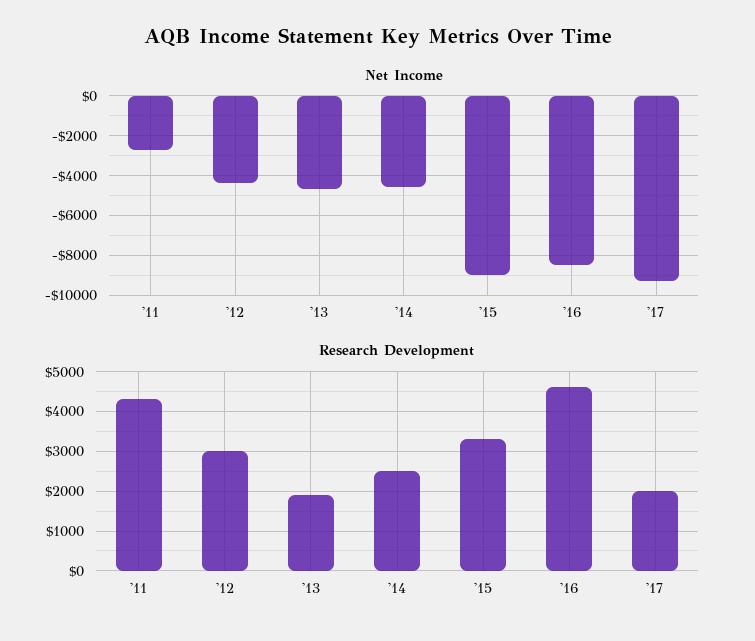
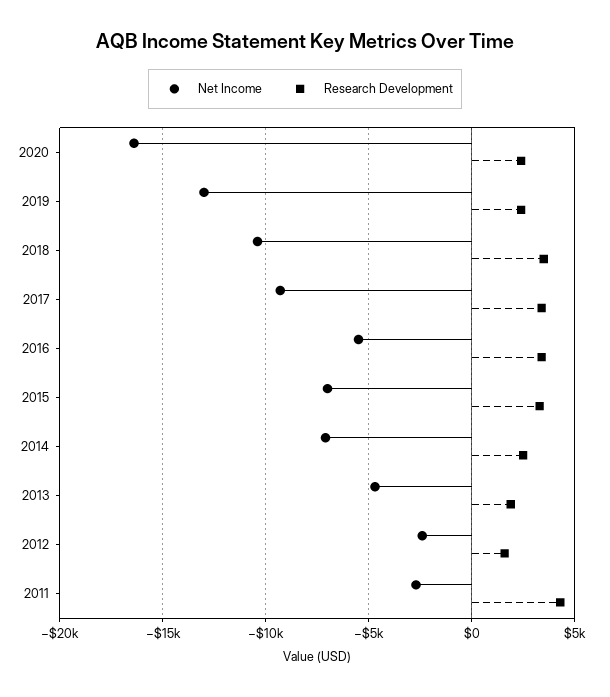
Net Income, '12: -4500 -> -2500
Net Income, '14: -4500 -> -7000
Net Income, '15: -9000 -> -7000
Net Income, '16: -8500 -> -5500
Research Development, '12: 3000 -> 1500
Research Development, '16: 4600 -> 3500
Research Development, '17: 2000 -> 3500
Net Income, 2020: none -> -16500
Research Development, 2020: none -> 2500
Net Income, 2019: none -> -13000
Research Development, 2019: none -> 2500
Net Income, 2018: none -> -10500
Research Development, 2018: none -> 3500

